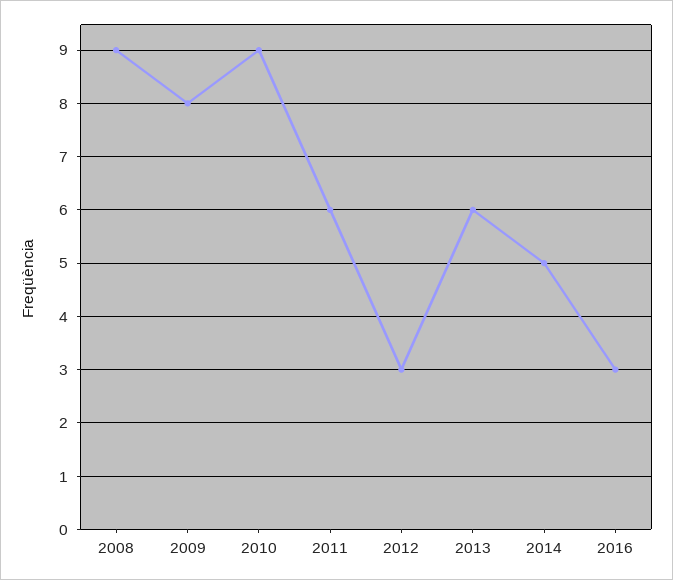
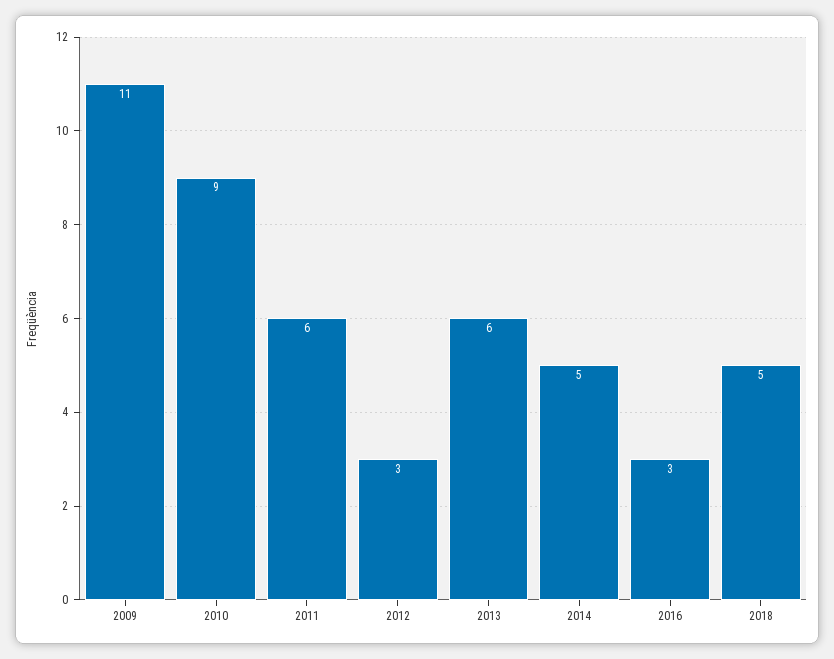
2008: 9 -> none
2009: 8 -> 11
2018: none -> 5

